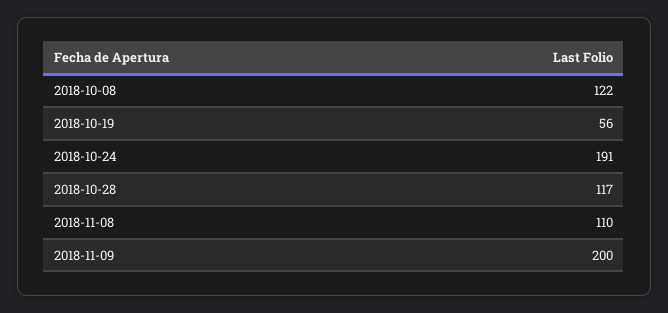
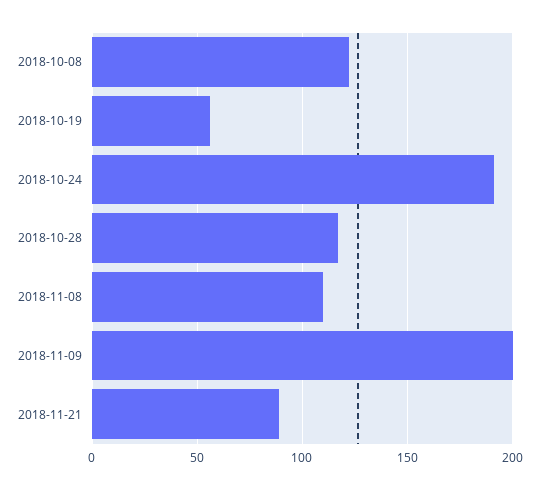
2018-11-21: none -> 90

